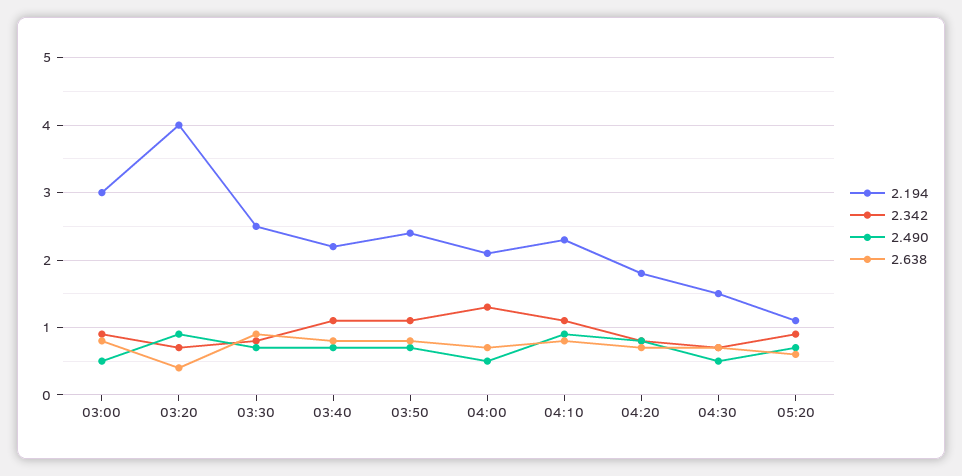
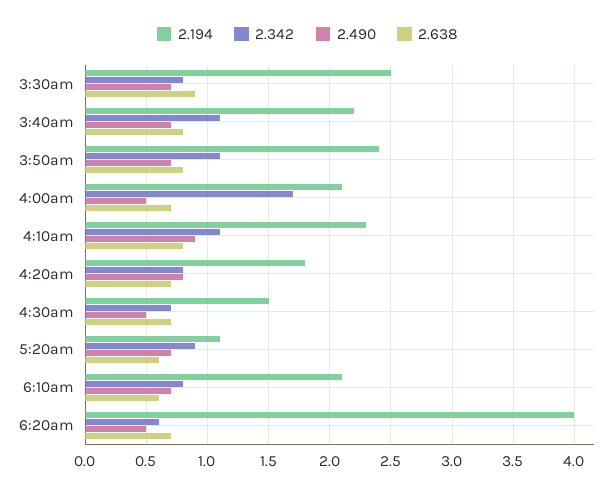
2.194, 03:00: 3 -> none
2.342, 03:00: 0.9 -> none
2.490, 03:00: 0.5 -> none
2.638, 03:00: 0.8 -> none
2.194, 03:20: 4 -> none
2.342, 03:20: 0.7 -> none
2.490, 03:20: 0.9 -> none
2.638, 03:20: 0.4 -> none
2.342, 04:00: 1.3 -> 1.7
2.194, 6:10am: none -> 2.1
2.342, 6:10am: none -> 0.8
2.490, 6:10am: none -> 0.7
2.638, 6:10am: none -> 0.6
2.194, 6:20am: none -> 4
2.342, 6:20am: none -> 0.6
2.490, 6:20am: none -> 0.5
2.638, 6:20am: none -> 0.7

